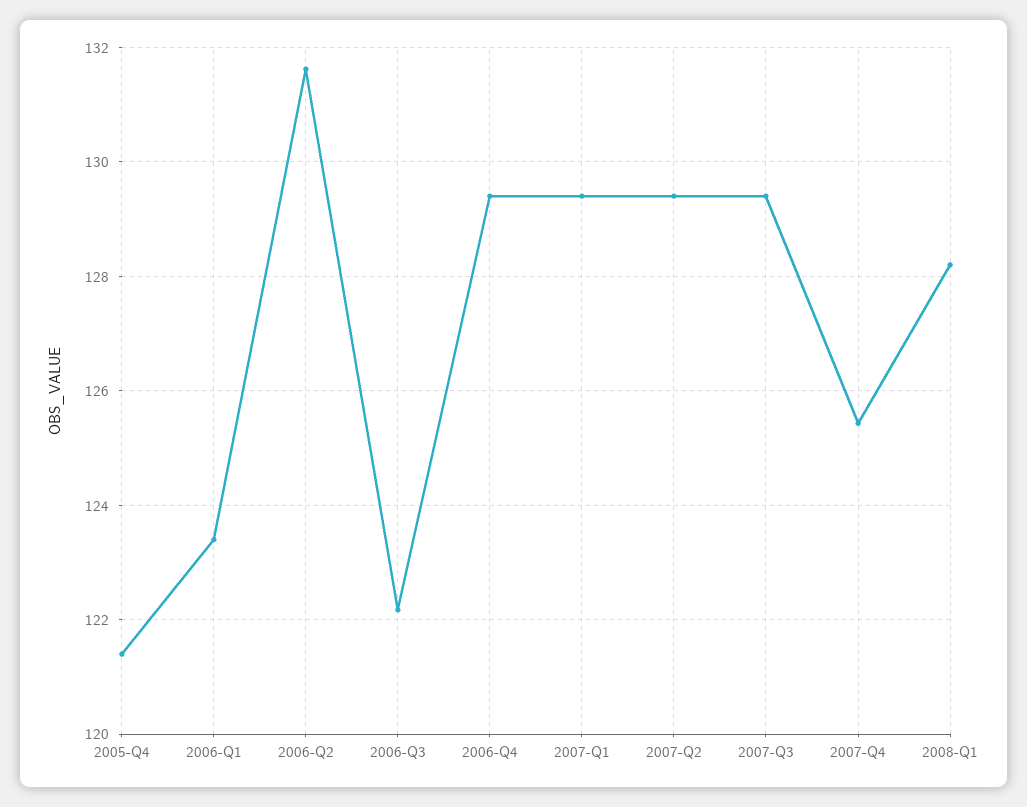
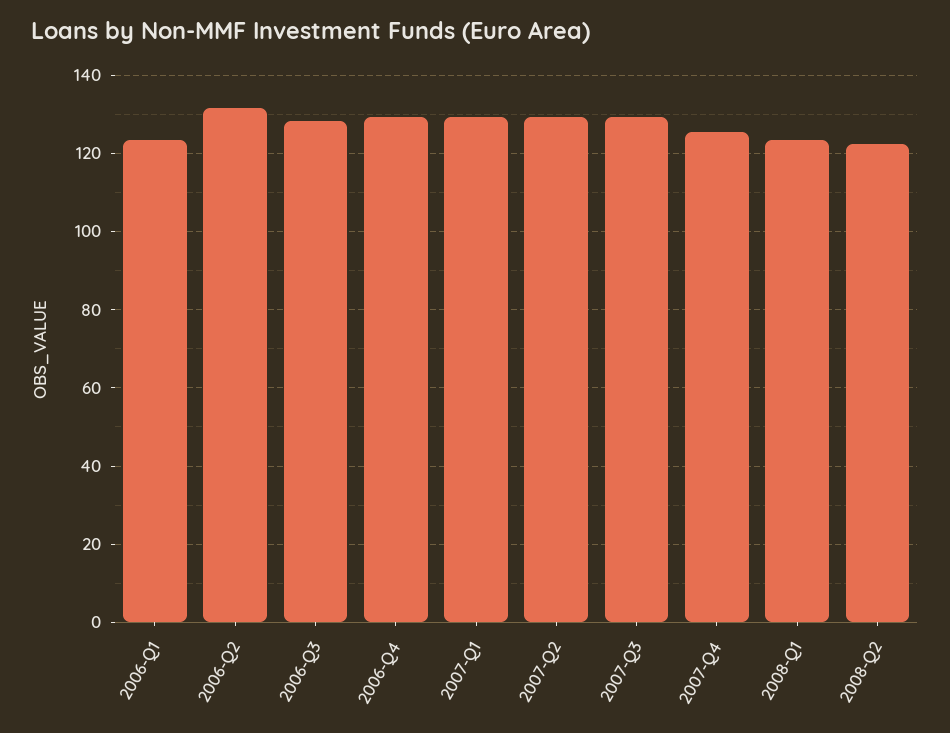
2005-Q4: 121.4 -> none
2006-Q3: 122.2 -> 128
2008-Q1: 128.2 -> 124
2008-Q2: none -> 122

